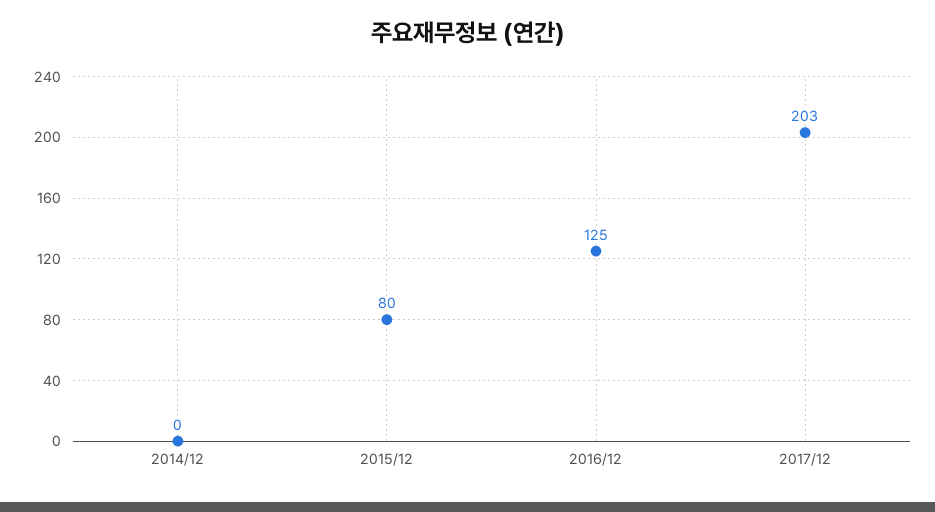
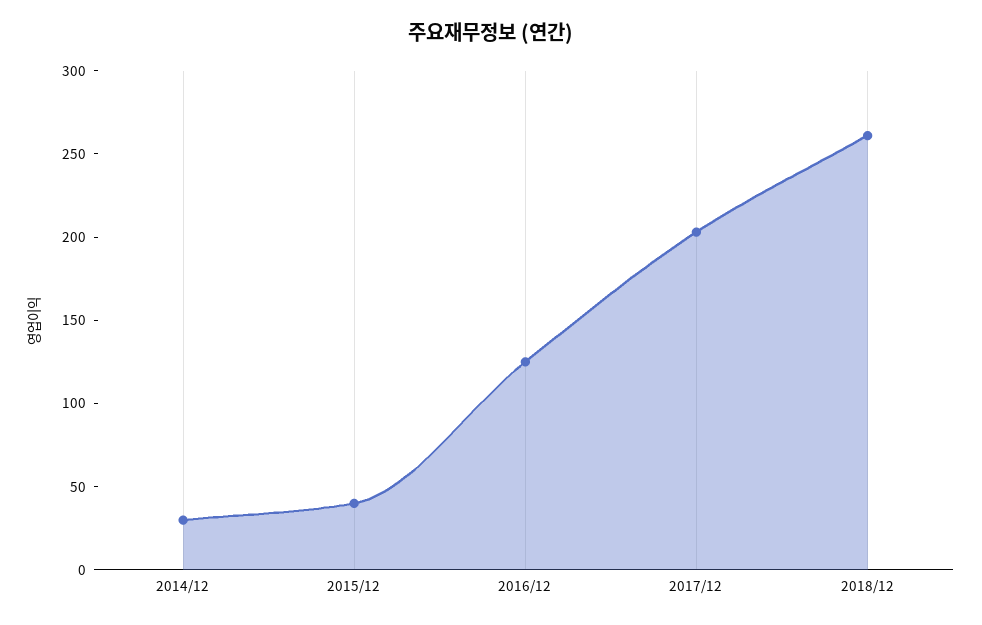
2014/12: 0 -> 30
2015/12: 80 -> 40
2018/12: none -> 260

